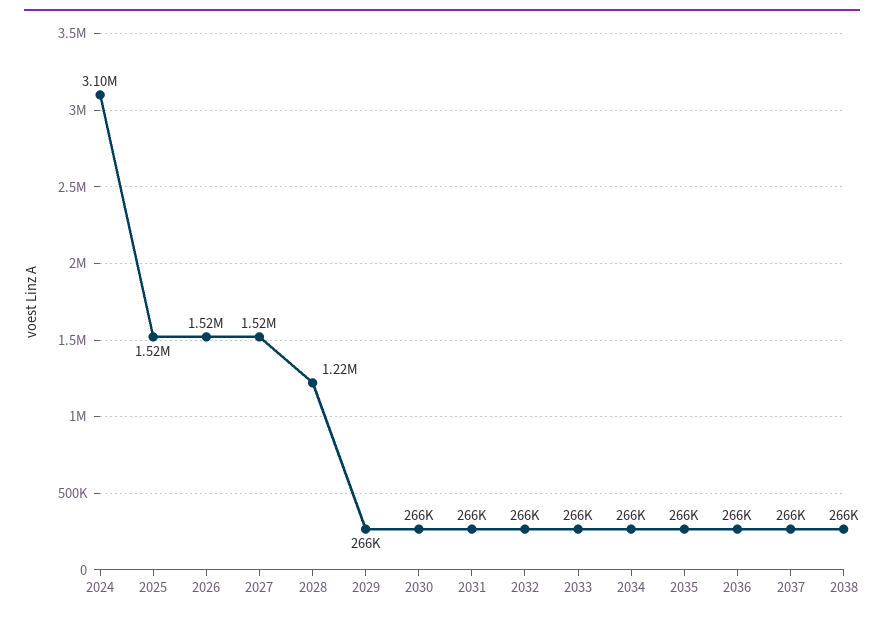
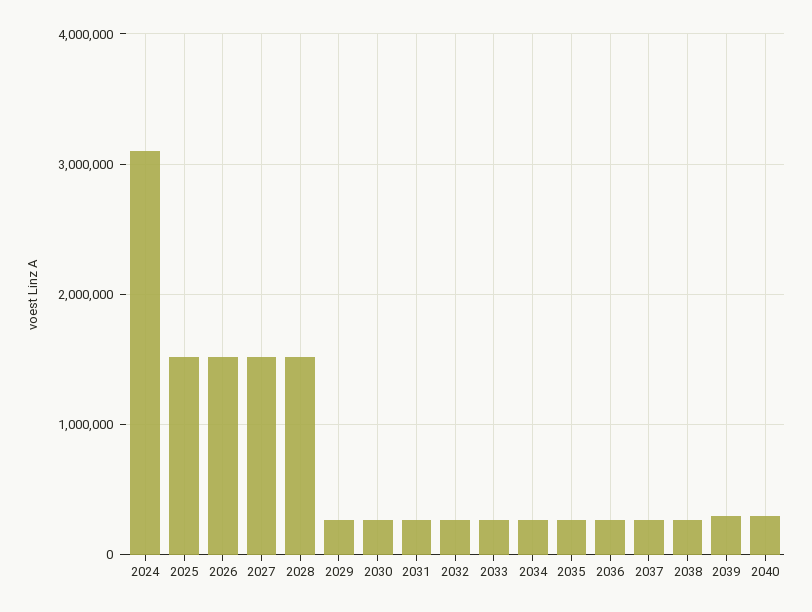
2028: 1220000 -> 1500000
2039: none -> 300000
2040: none -> 300000

